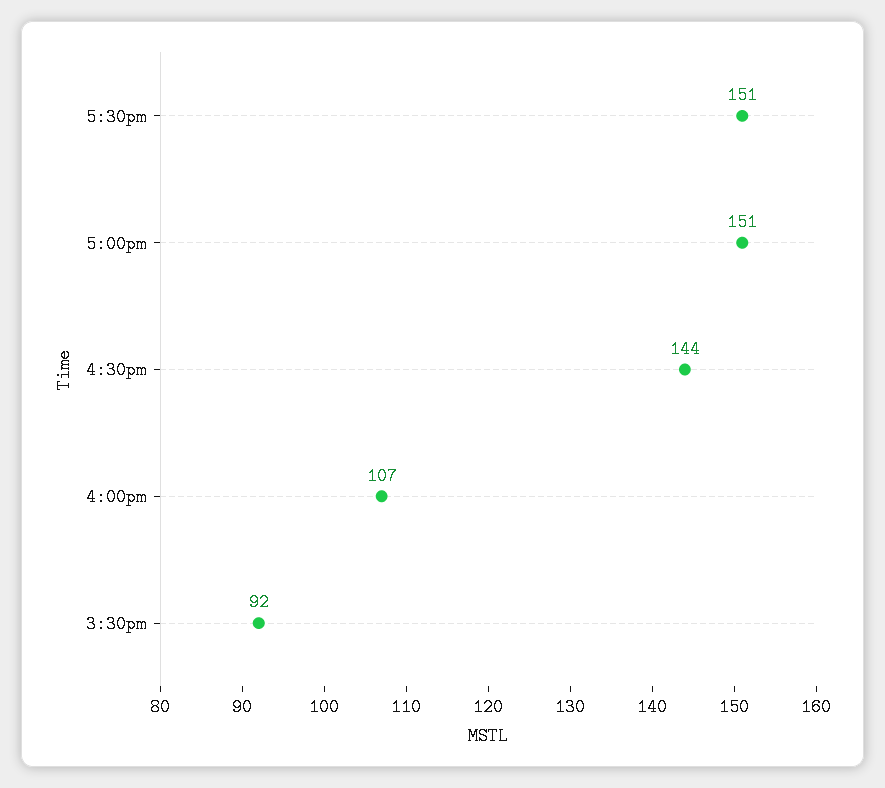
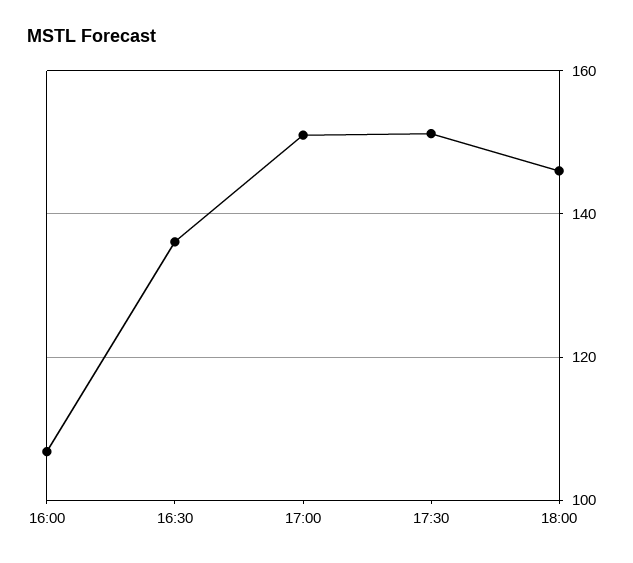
4:30pm: 144 -> 136
3:30pm: 92 -> none
18:00: none -> 146

